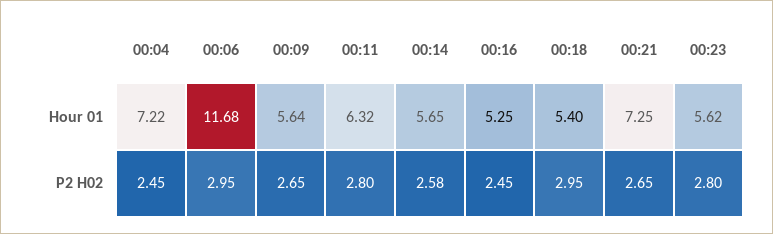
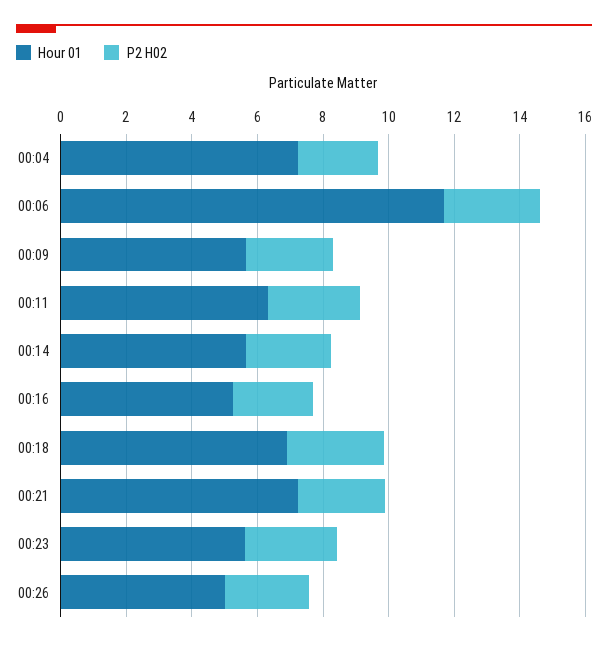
Hour 01, 00:18: 5.4 -> 7
Hour 01, 00:26: none -> 5
P2 H02, 00:26: none -> 2.5

